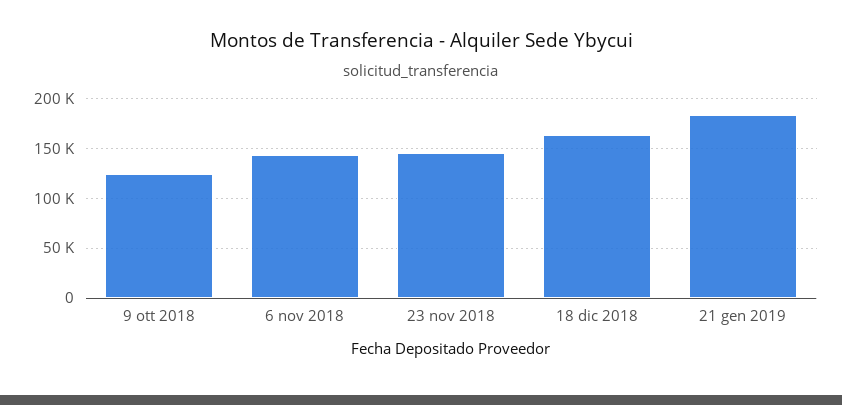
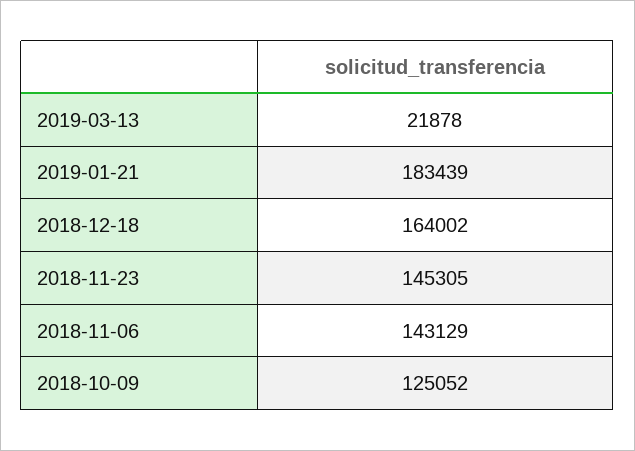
2019-03-13: none -> 21878

